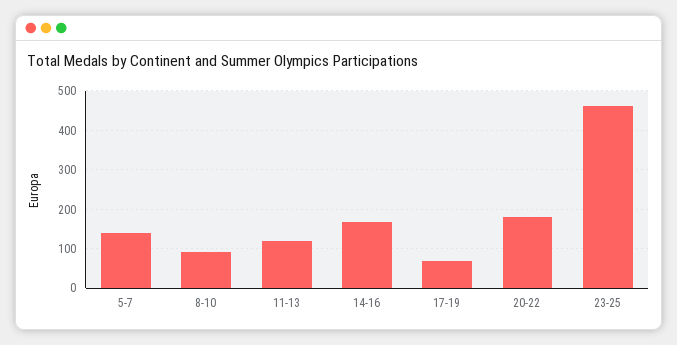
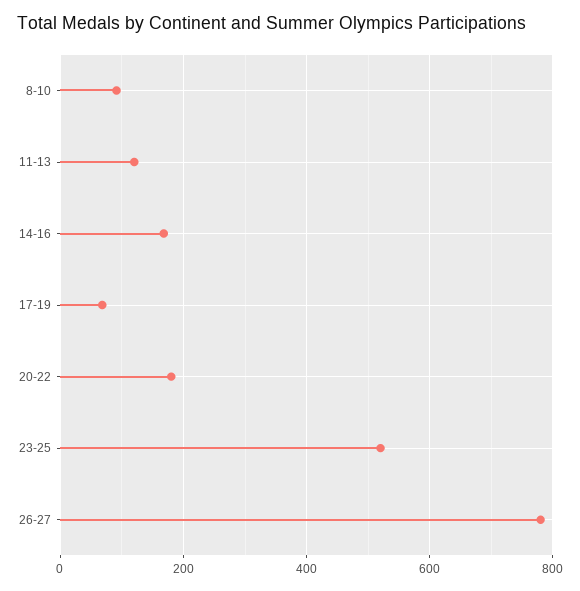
5-7: 140 -> none
23-25: 460 -> 520
26-27: none -> 780

